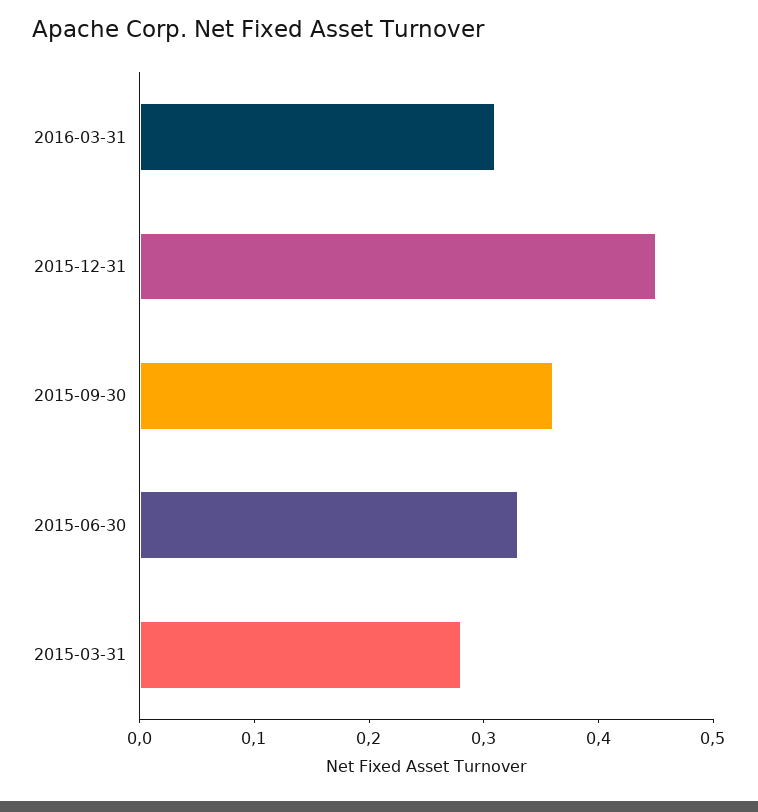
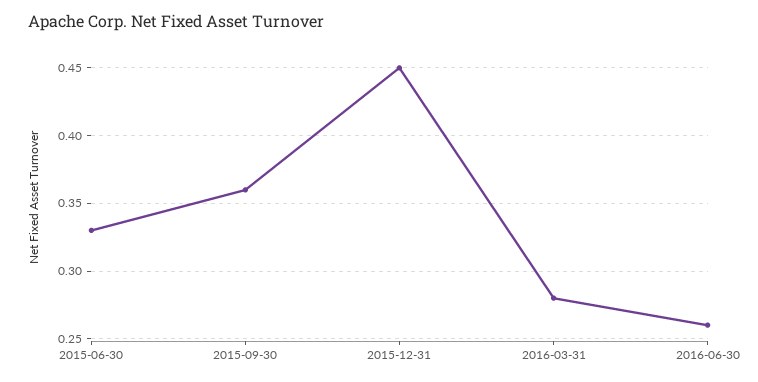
2016-03-31: 0.31 -> 0.28
2015-03-31: 0.28 -> none
2016-06-30: none -> 0.26

